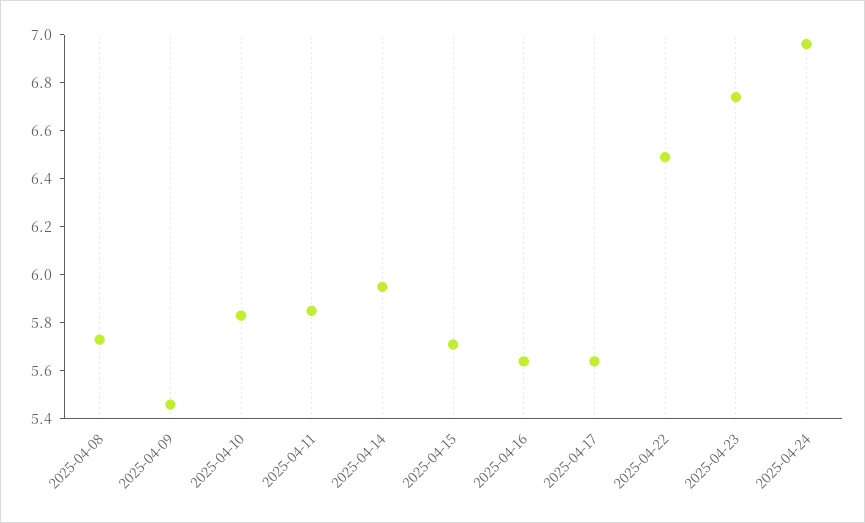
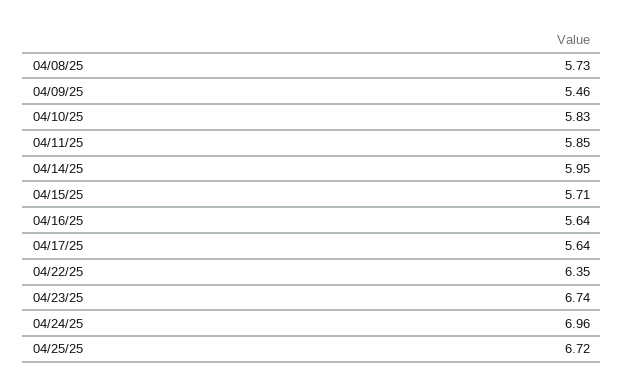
2025-04-22: 6.5 -> 6.35
04/25/25: none -> 6.72

